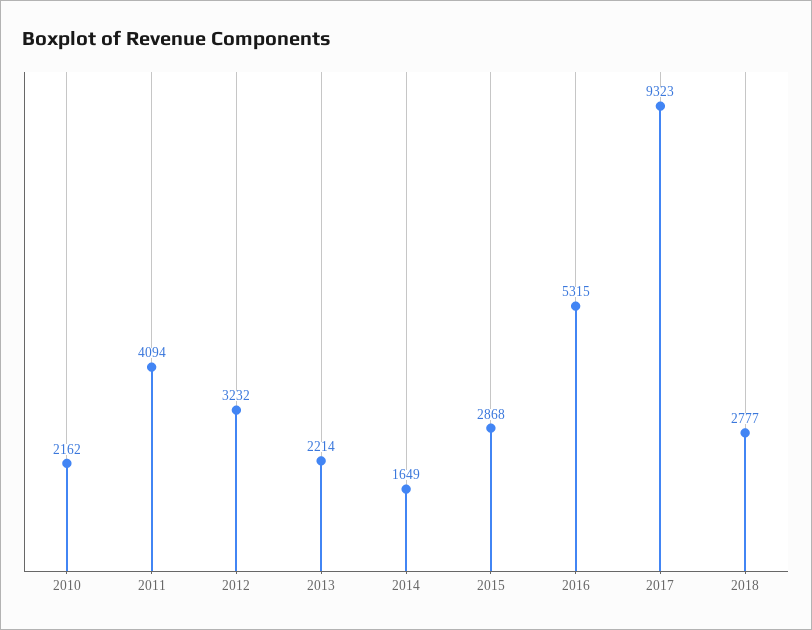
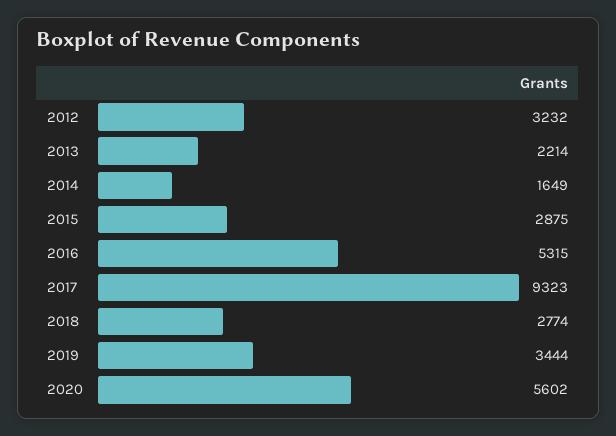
2010: 2162 -> none
2011: 4094 -> none
2015: 2868 -> 2875
2018: 2777 -> 2774
2019: none -> 3444
2020: none -> 5602

